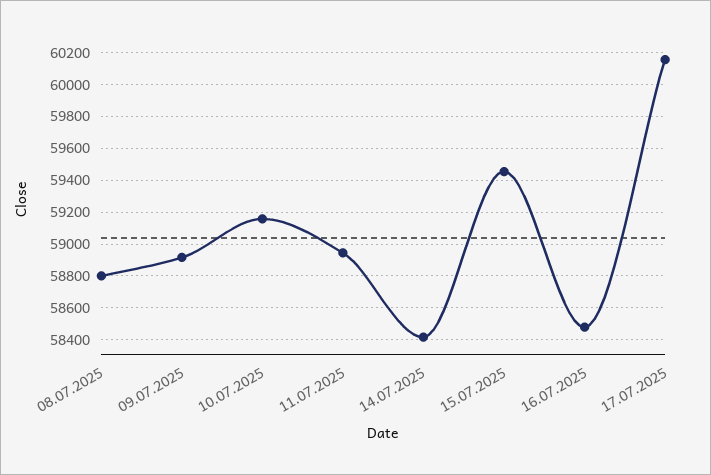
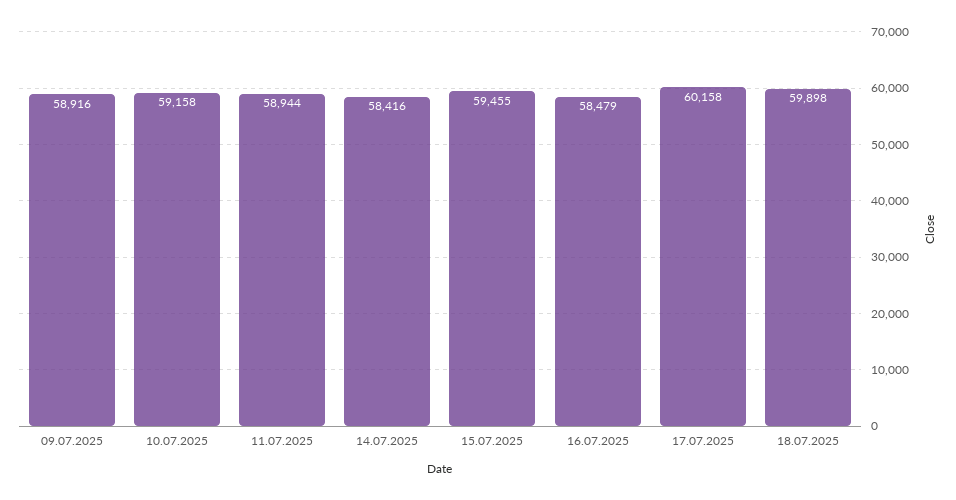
08.07.2025: 58800 -> none
18.07.2025: none -> 59898

